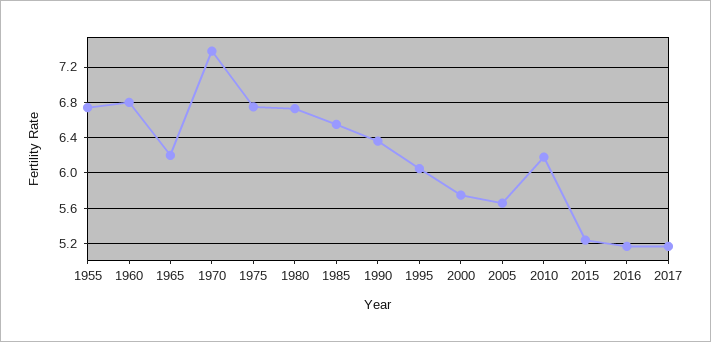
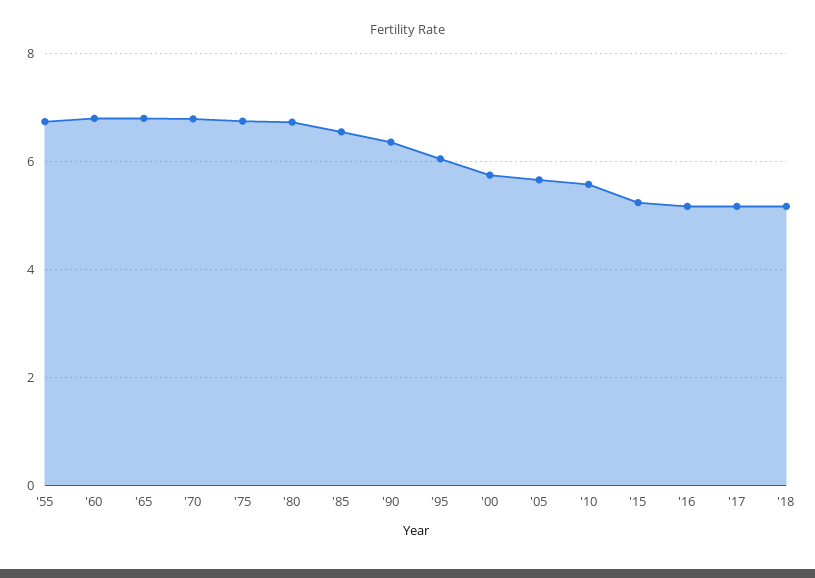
1965: 6.2 -> 6.8
1970: 7.4 -> 6.8
2010: 6.2 -> 5.6
'18: none -> 5.2

